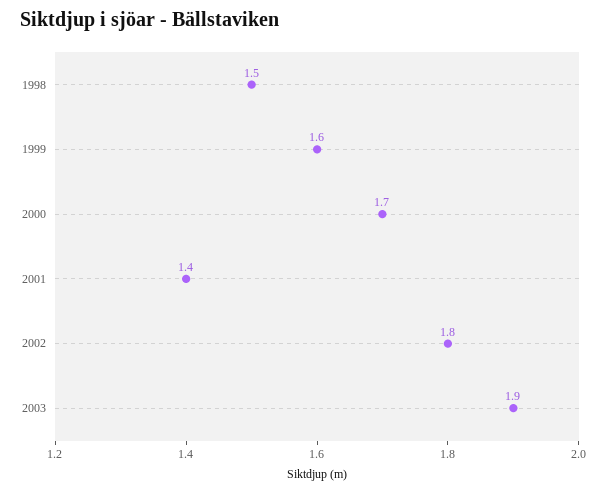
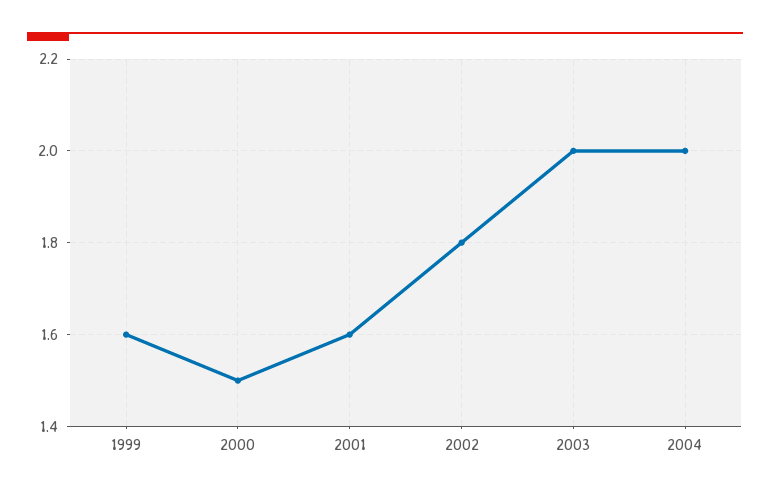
1998: 1.5 -> none
2000: 1.7 -> 1.5
2001: 1.4 -> 1.6
2003: 1.9 -> 2
2004: none -> 2

